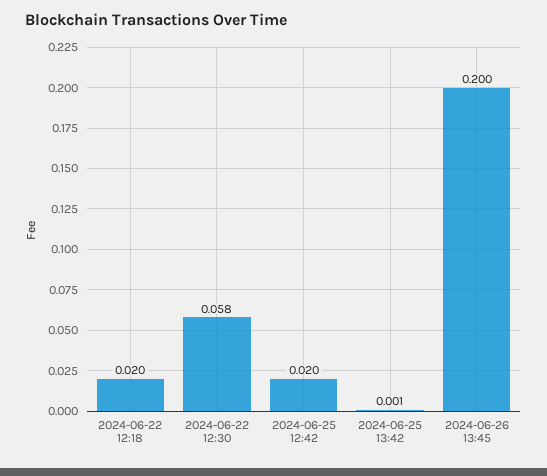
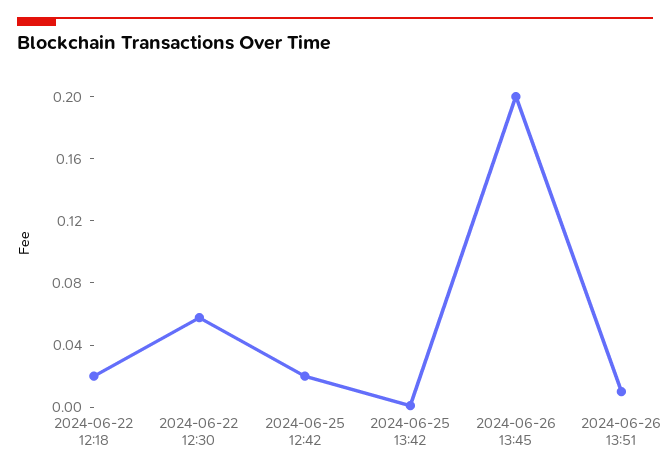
2024-06-26 13:51: none -> 0.01

